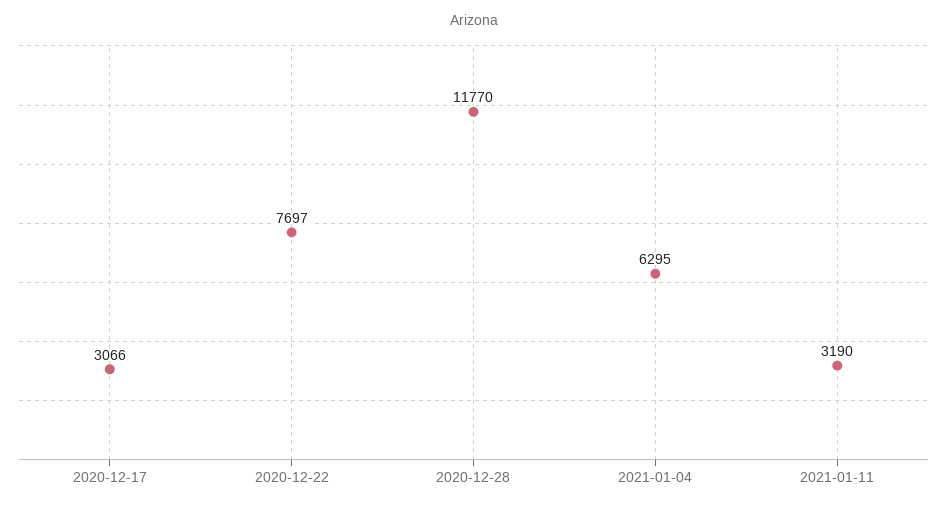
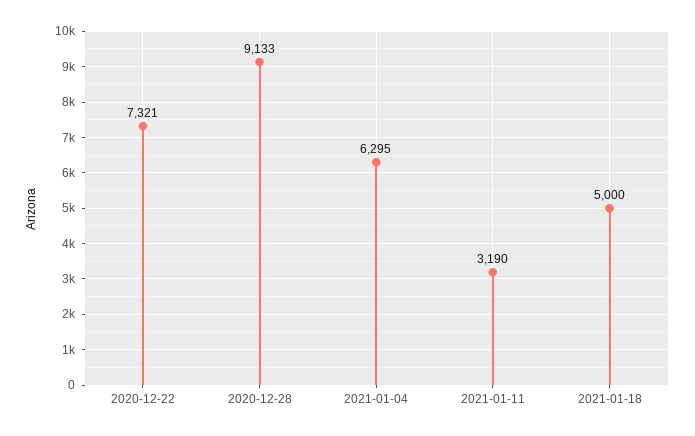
2020-12-17: 3066 -> none
2020-12-22: 7697 -> 7321
2020-12-28: 11770 -> 9133
2021-01-18: none -> 5000

